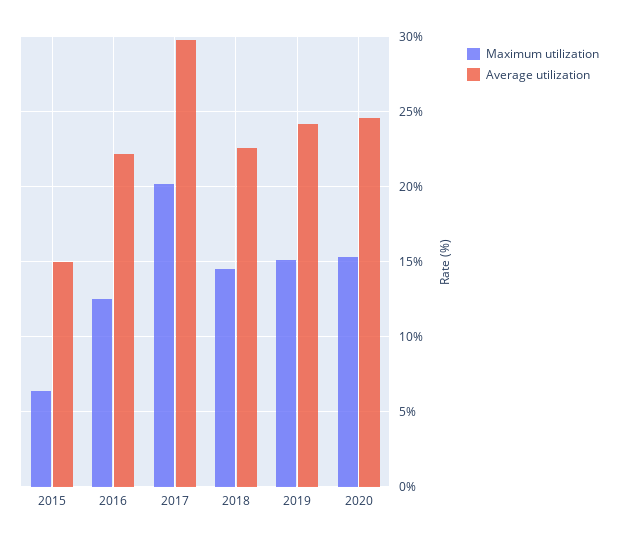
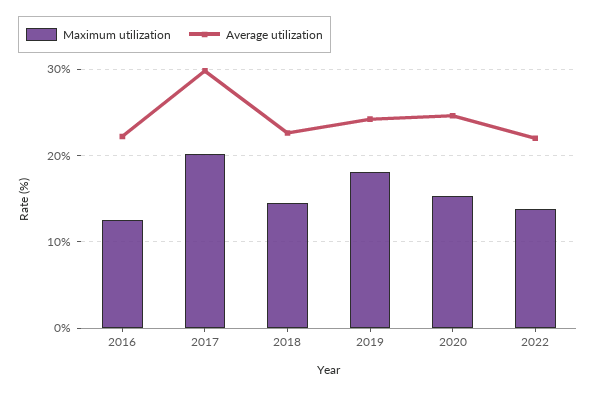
Maximum utilization, 2015: 6.5 -> none
Average utilization, 2015: 15 -> none
Maximum utilization, 2019: 15 -> 18
Maximum utilization, 2022: none -> 14
Average utilization, 2022: none -> 22

